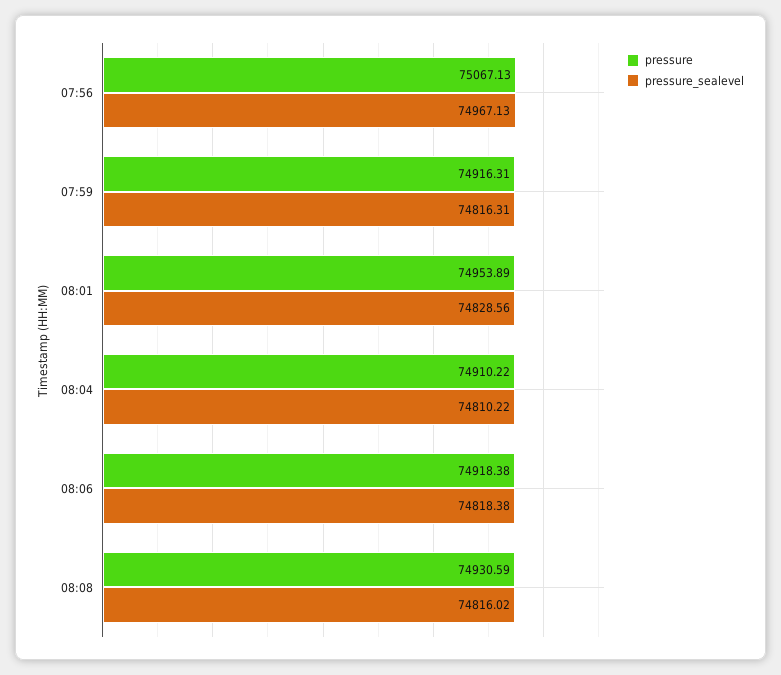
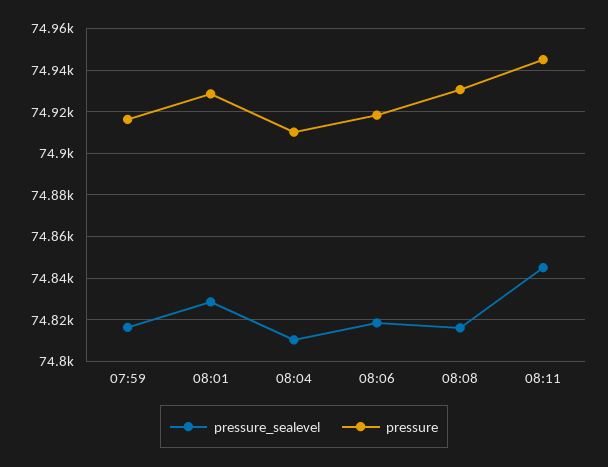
pressure, 07:56: 75067.13 -> none
pressure_sealevel, 07:56: 74967.13 -> none
pressure, 08:01: 74953.89 -> 74930
pressure_sealevel, 08:11: none -> 74845
pressure, 08:11: none -> 74945

